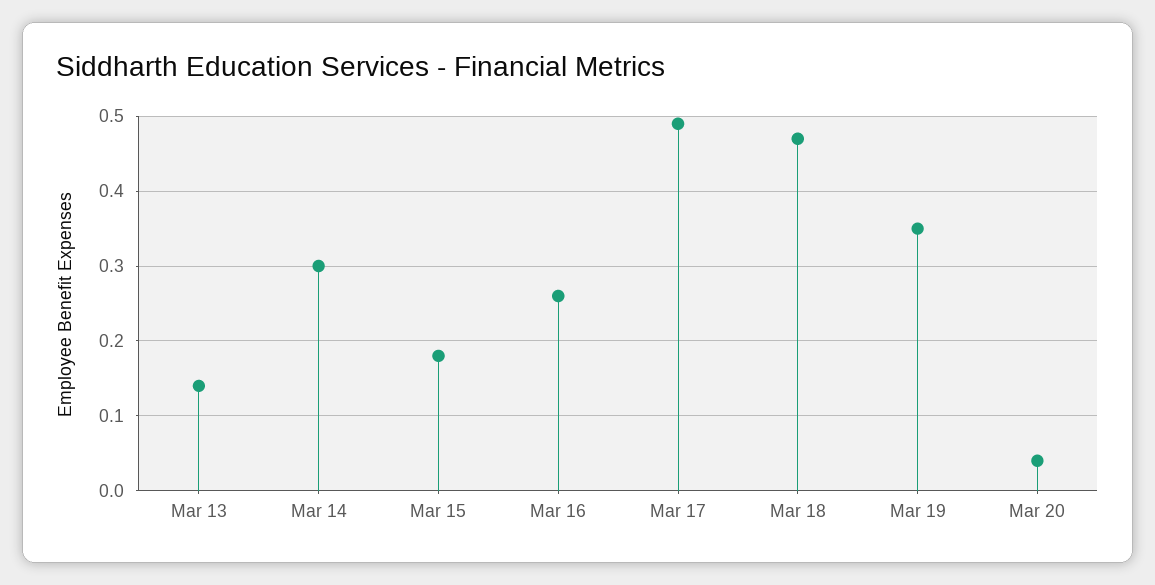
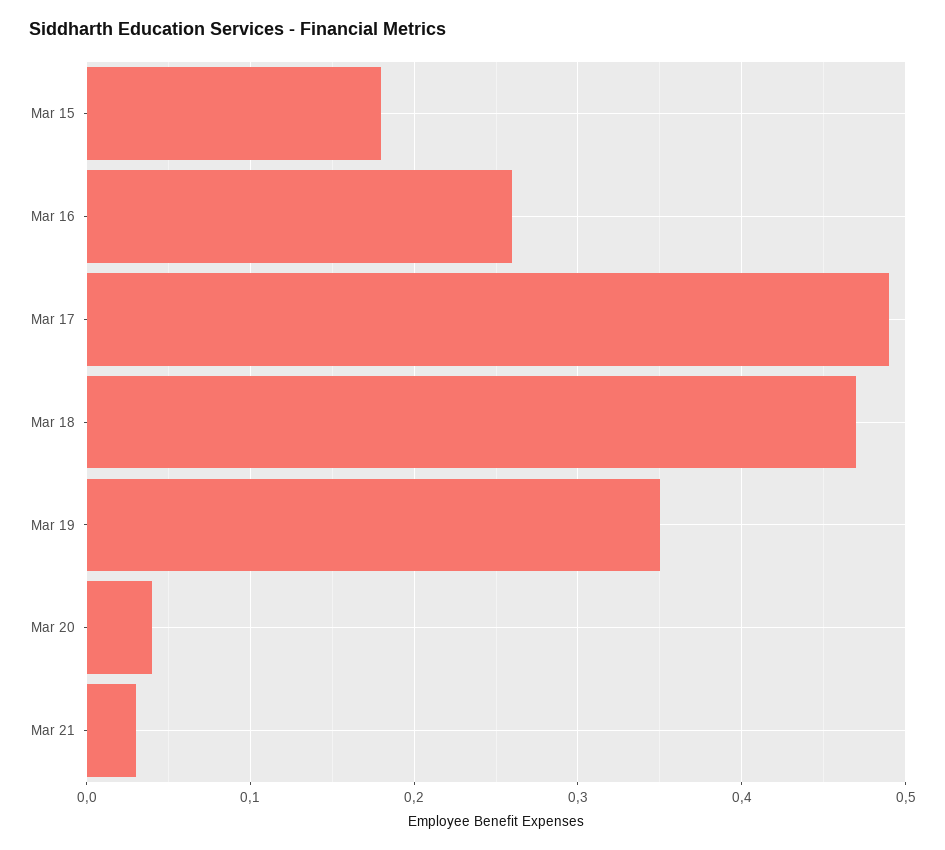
Mar 13: 0.14 -> none
Mar 14: 0.3 -> none
Mar 21: none -> 0.03

